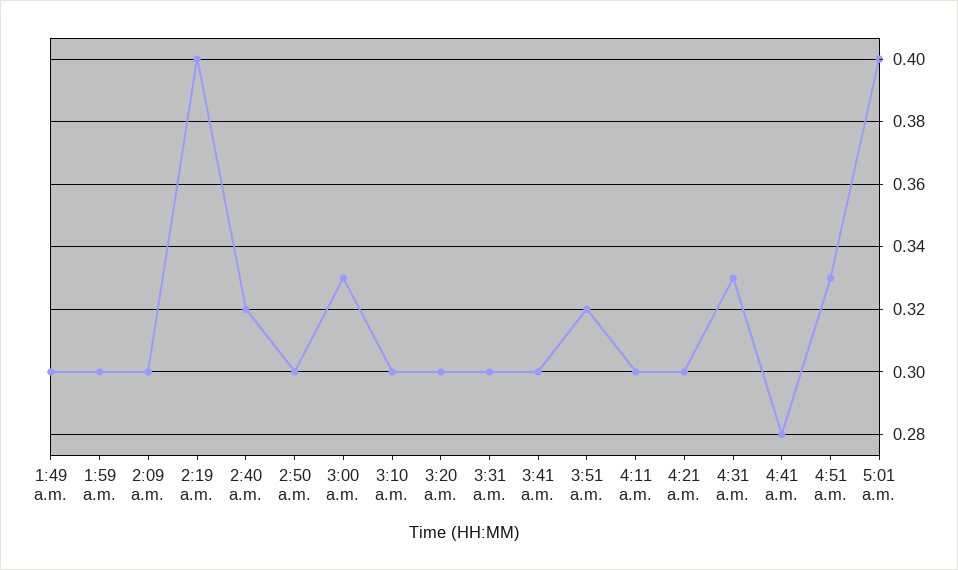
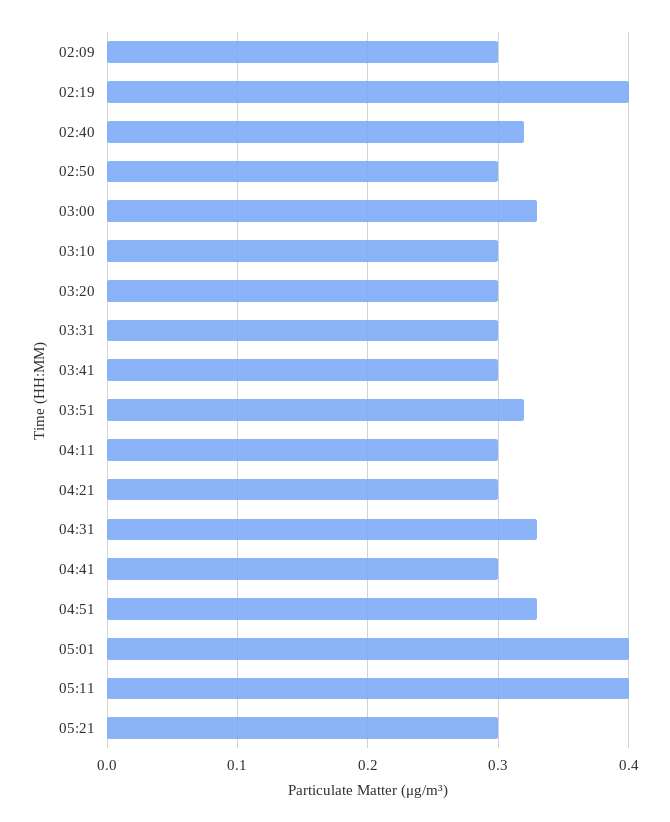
1:49 a.m.: 0.3 -> none
1:59 a.m.: 0.3 -> none
4:41 a.m.: 0.28 -> 0.3
05:11: none -> 0.4
05:21: none -> 0.3

